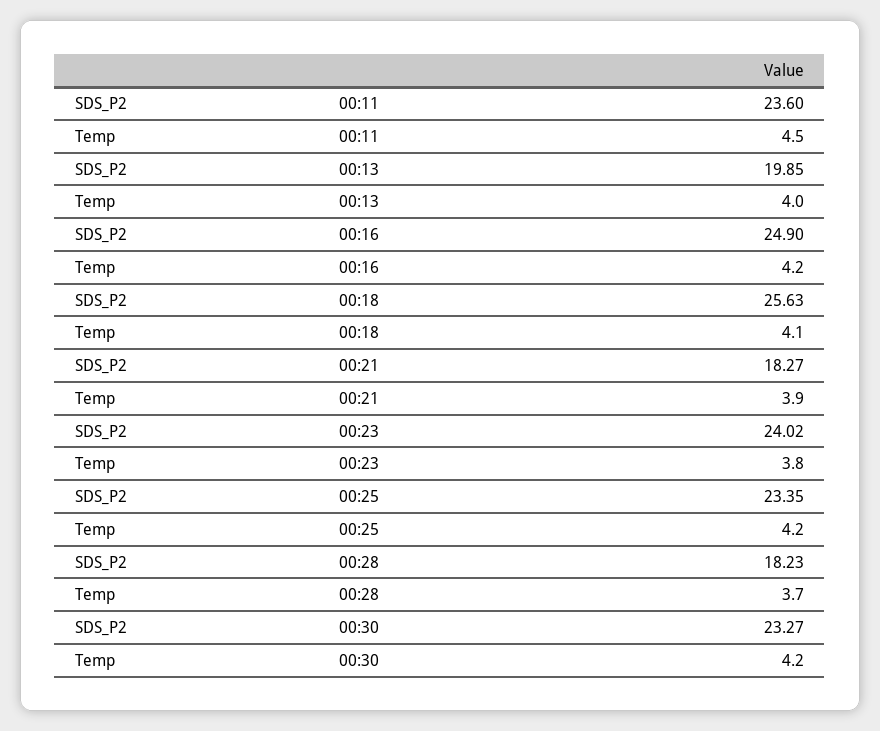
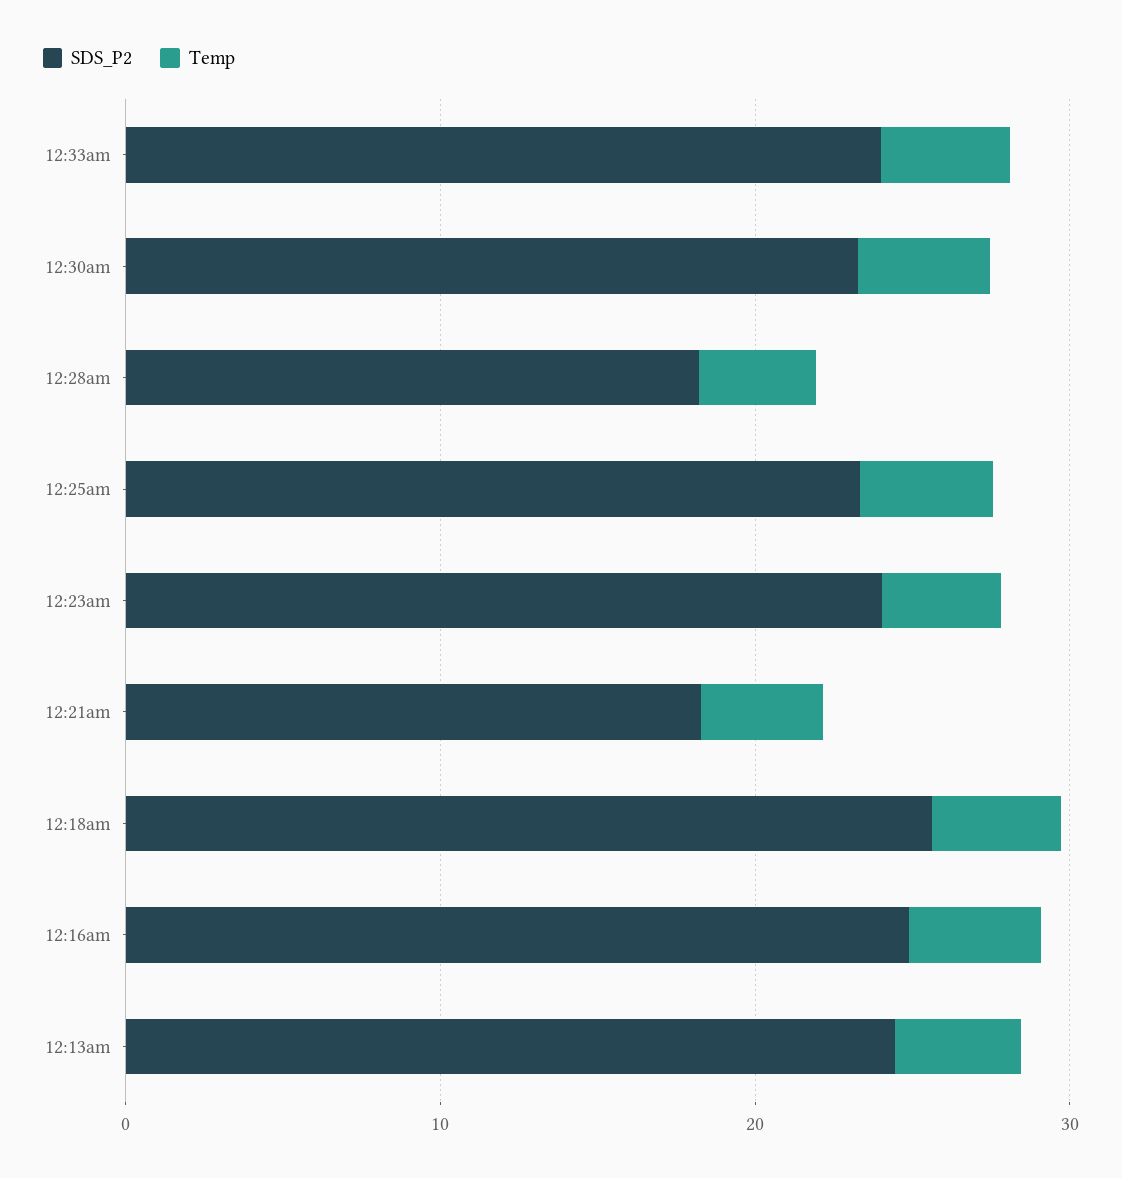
SDS_P2, 00:11: 23.6 -> none
Temp, 00:11: 4.5 -> none
SDS_P2, 00:13: 19.85 -> 24
SDS_P2, 12:33am: none -> 24
Temp, 12:33am: none -> 4

